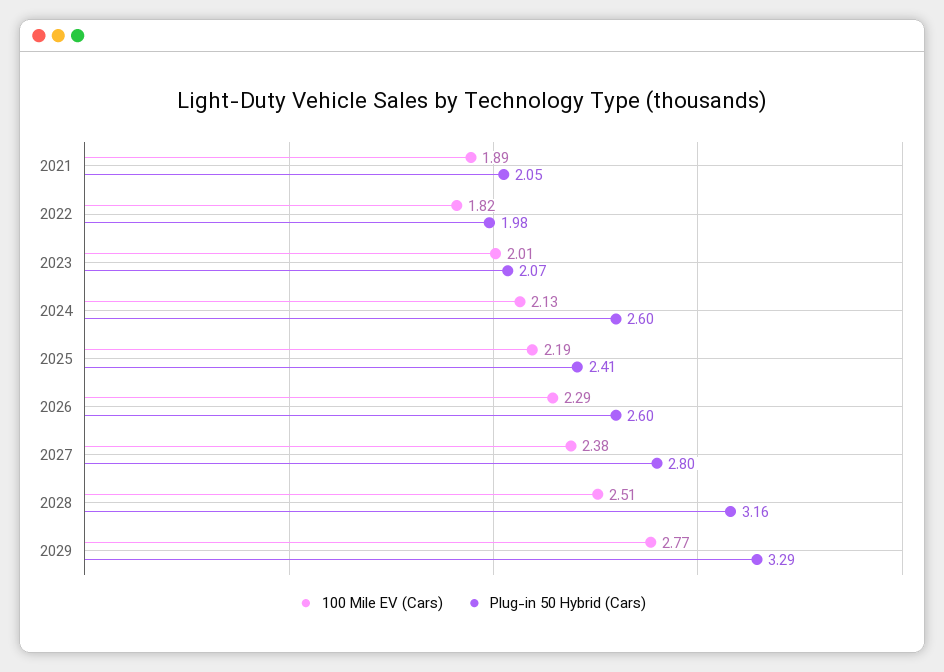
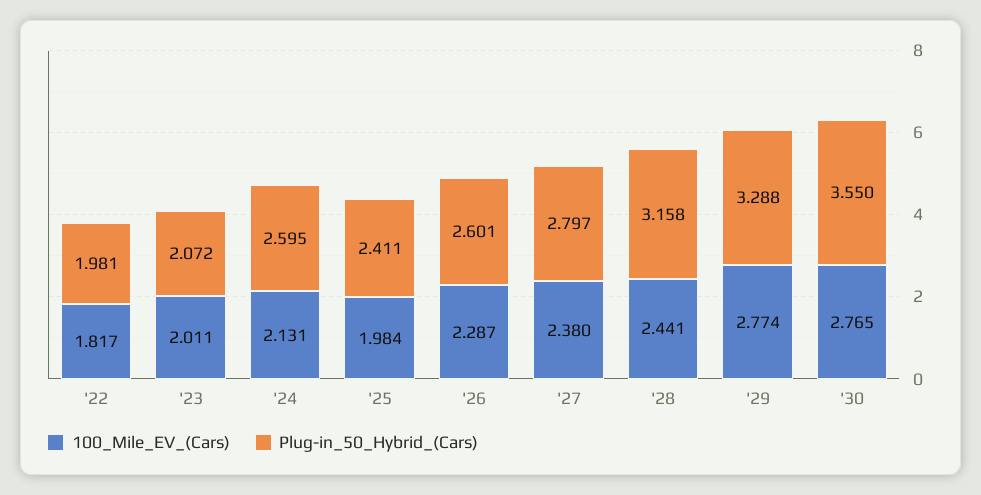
100 Mile EV (Cars), 2021: 1.89 -> none
Plug-in 50 Hybrid (Cars), 2021: 2.05 -> none
100 Mile EV (Cars), 2025: 2.19 -> 1.984
100 Mile EV (Cars), 2028: 2.51 -> 2.441
100 Mile EV (Cars), '30: none -> 2.765
Plug-in 50 Hybrid (Cars), '30: none -> 3.55

